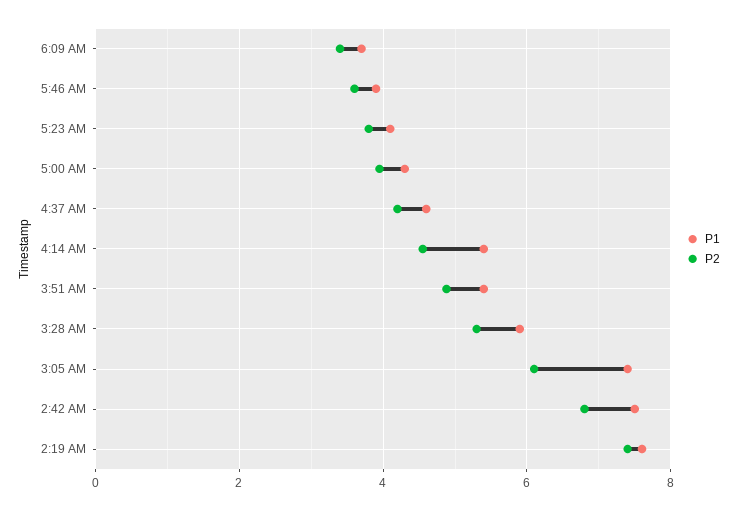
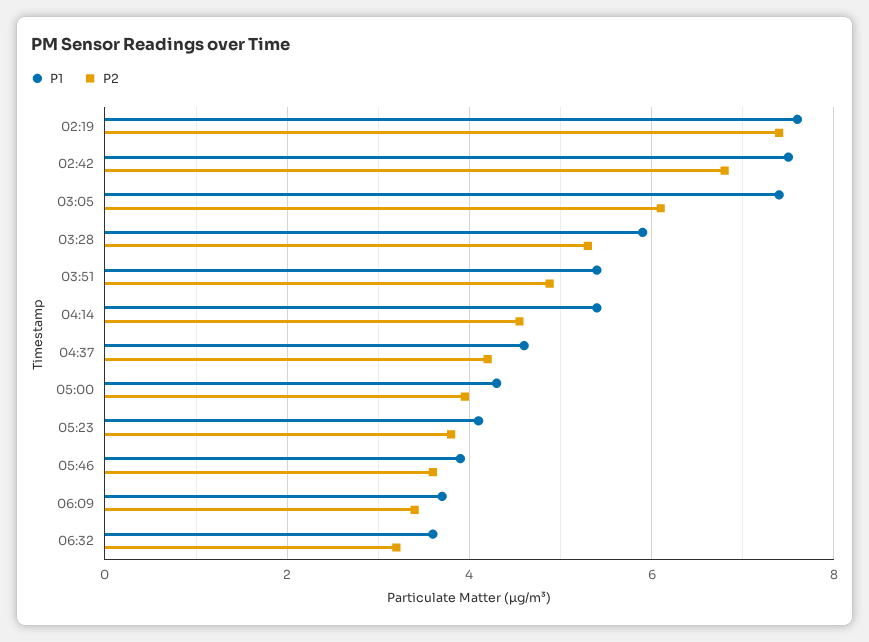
P1, 06:32: none -> 3.6
P2, 06:32: none -> 3.2

